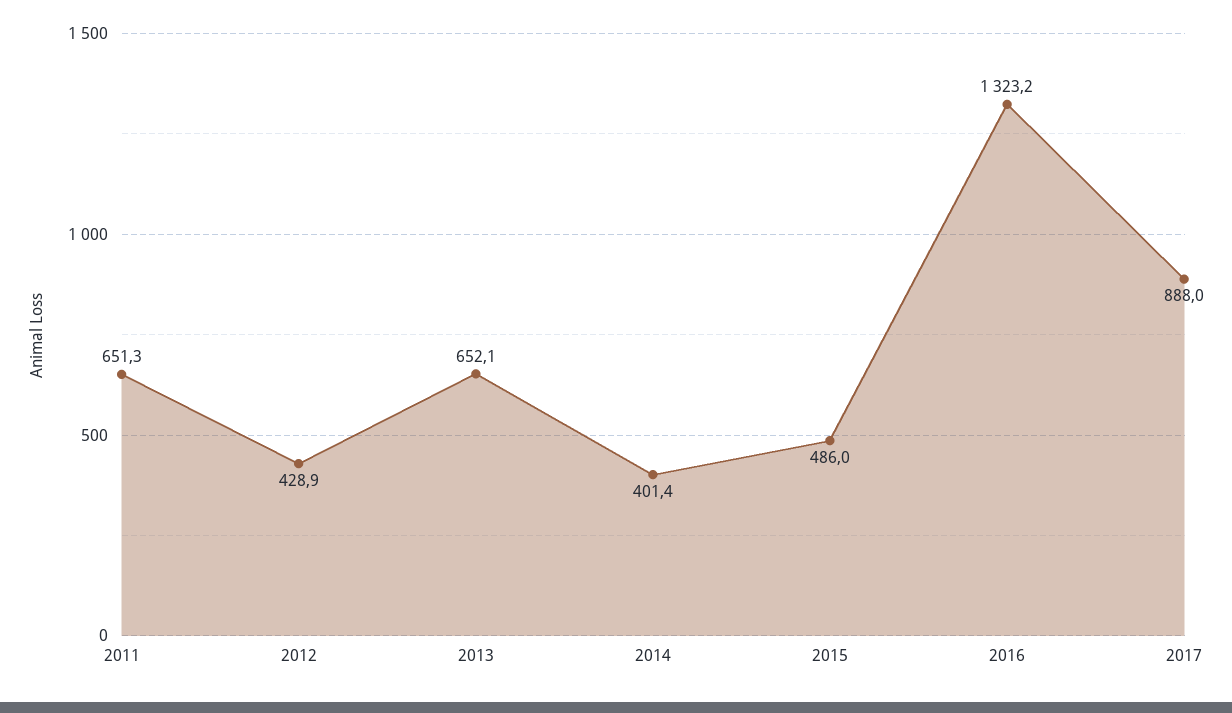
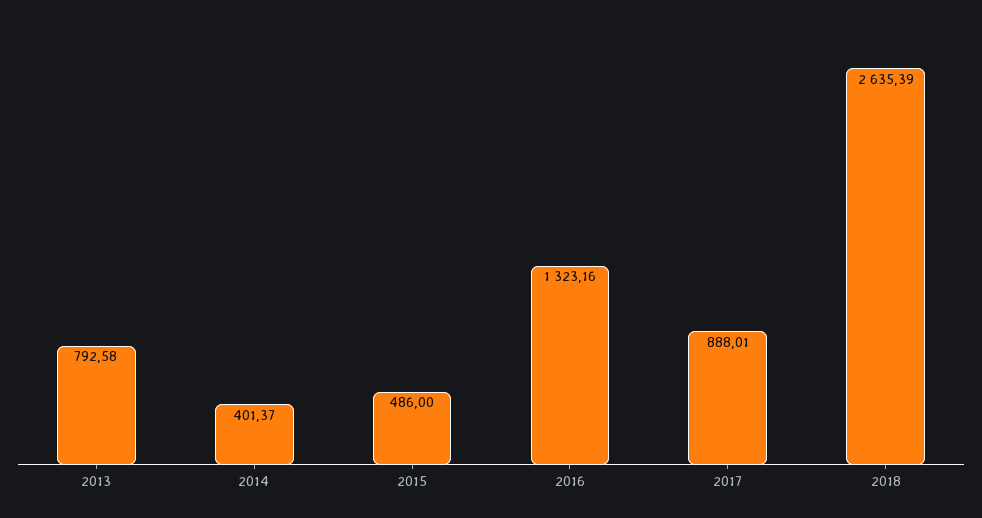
2011: 651.3 -> none
2012: 428.9 -> none
2013: 652.1 -> 792.58
2018: none -> 2635.39

